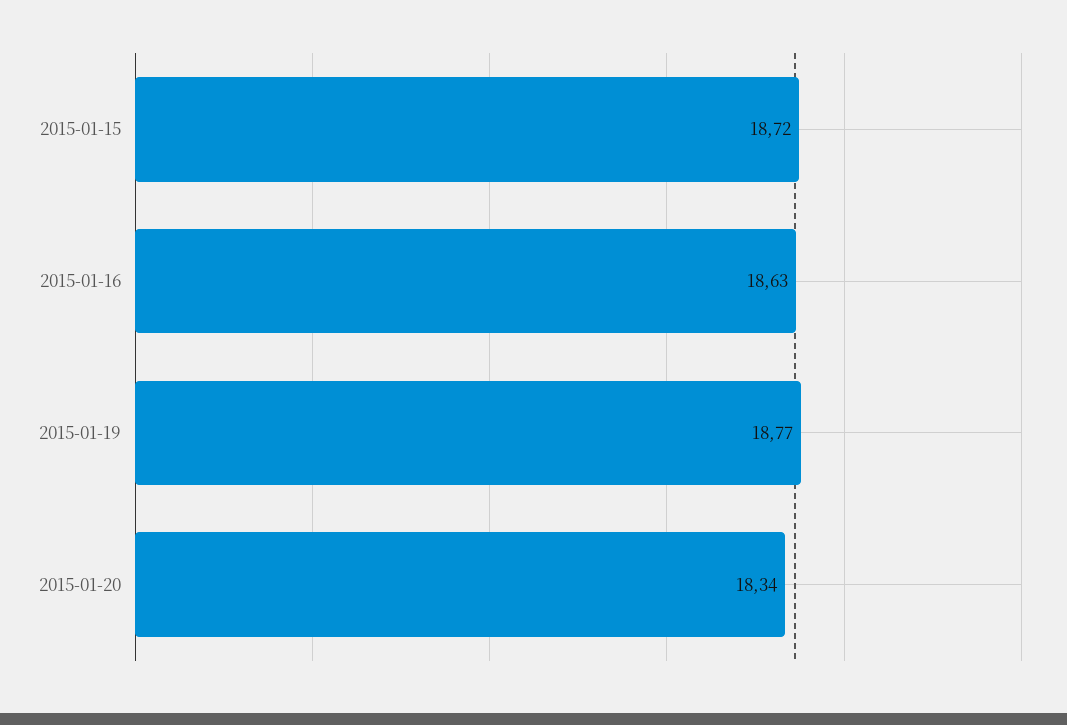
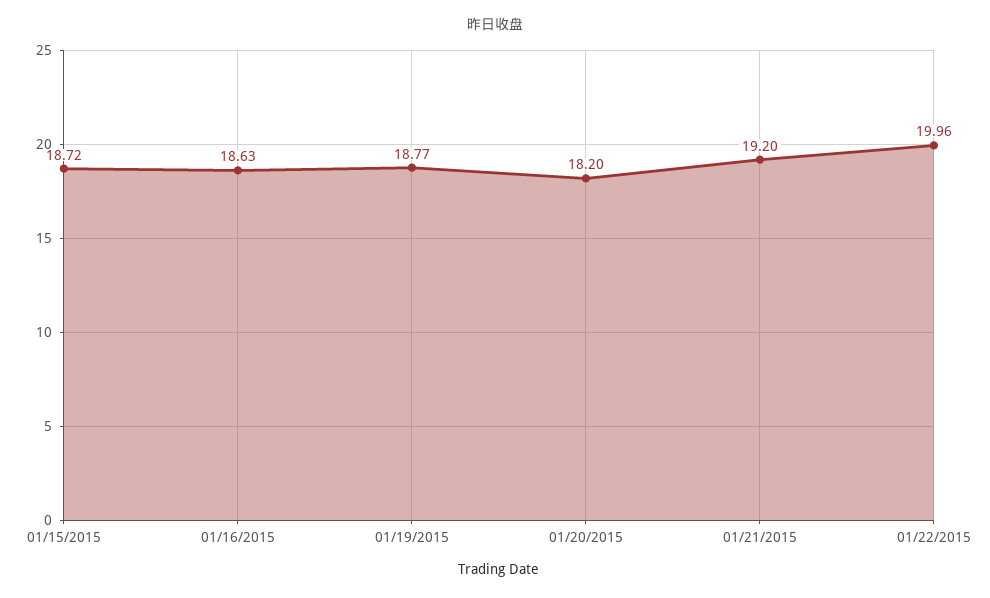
2015-01-20: 18.34 -> 18.2
01/21/2015: none -> 19.2
01/22/2015: none -> 19.96

